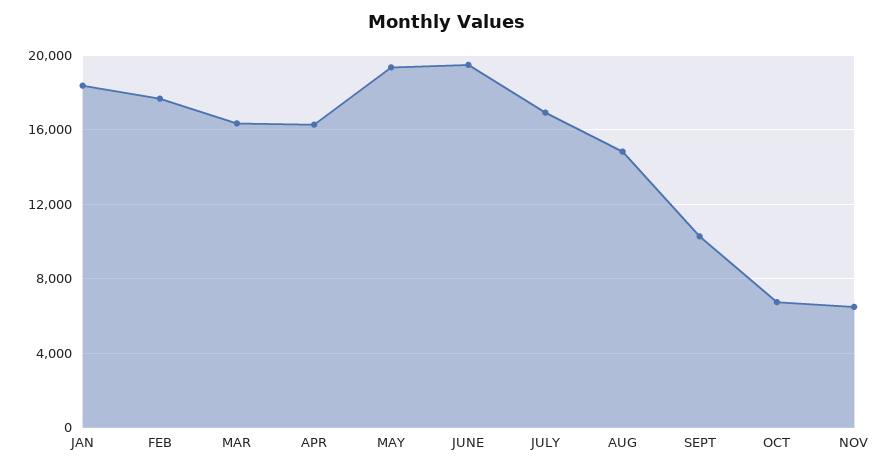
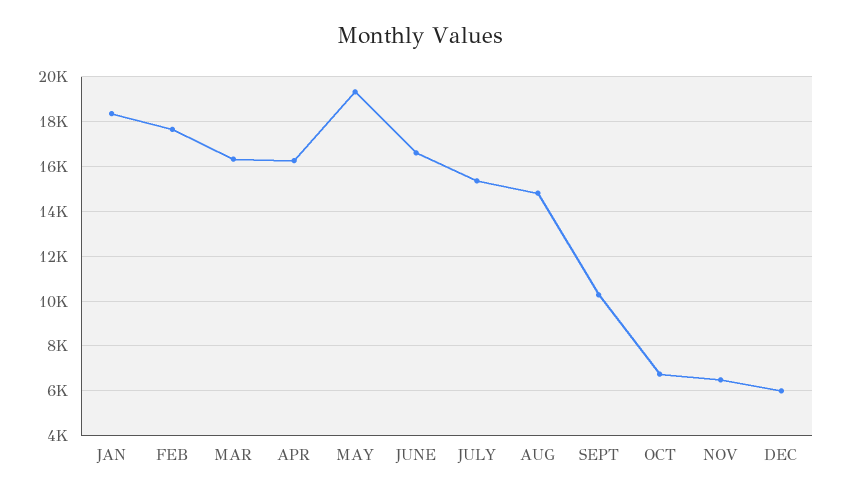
JUNE: 19500 -> 16500
JULY: 17000 -> 15500
DEC: none -> 6000

